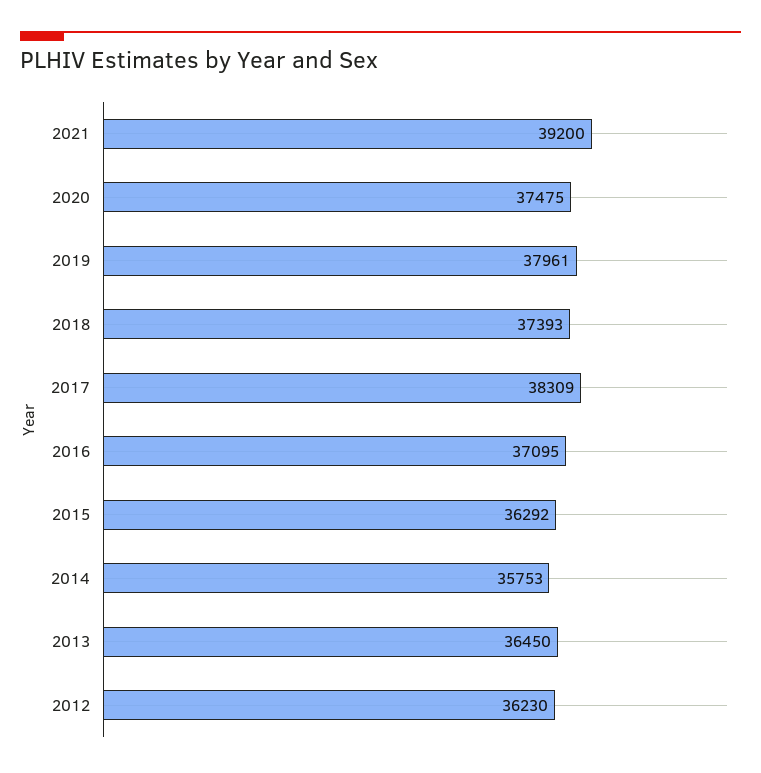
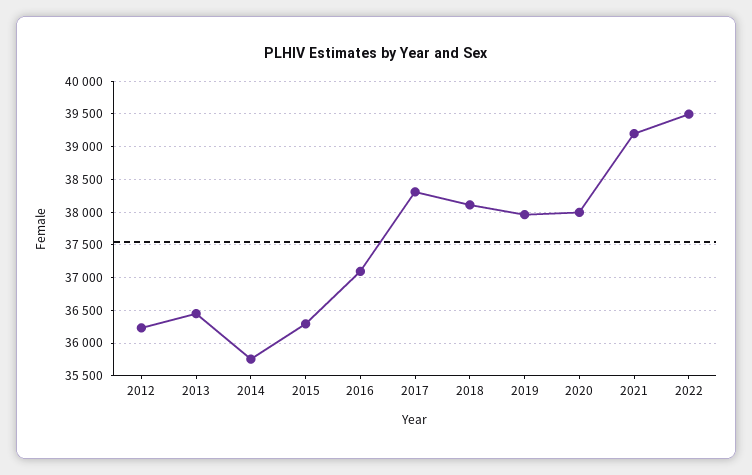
2020: 37475 -> 38000
2018: 37393 -> 38100
2022: none -> 39500

